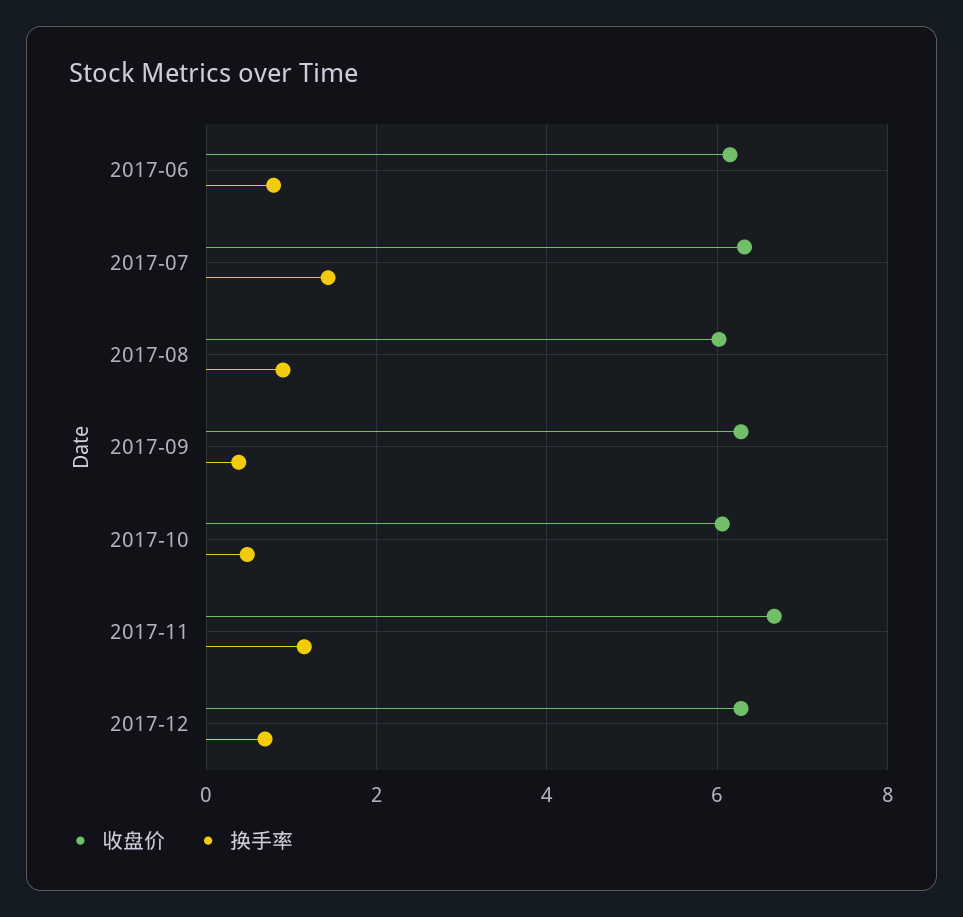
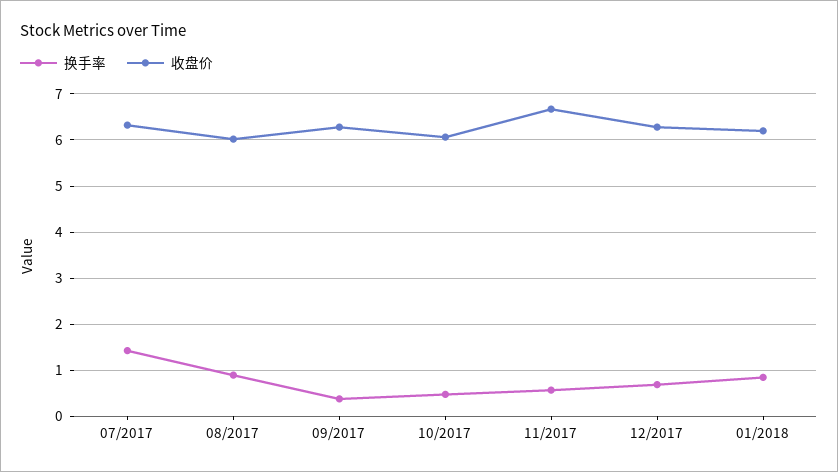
收盘价, 2017-06: 6.2 -> none
换手率, 2017-06: 0.8 -> none
换手率, 2017-11: 1.2 -> 0.6
换手率, 01/2018: none -> 0.8
收盘价, 01/2018: none -> 6.2

